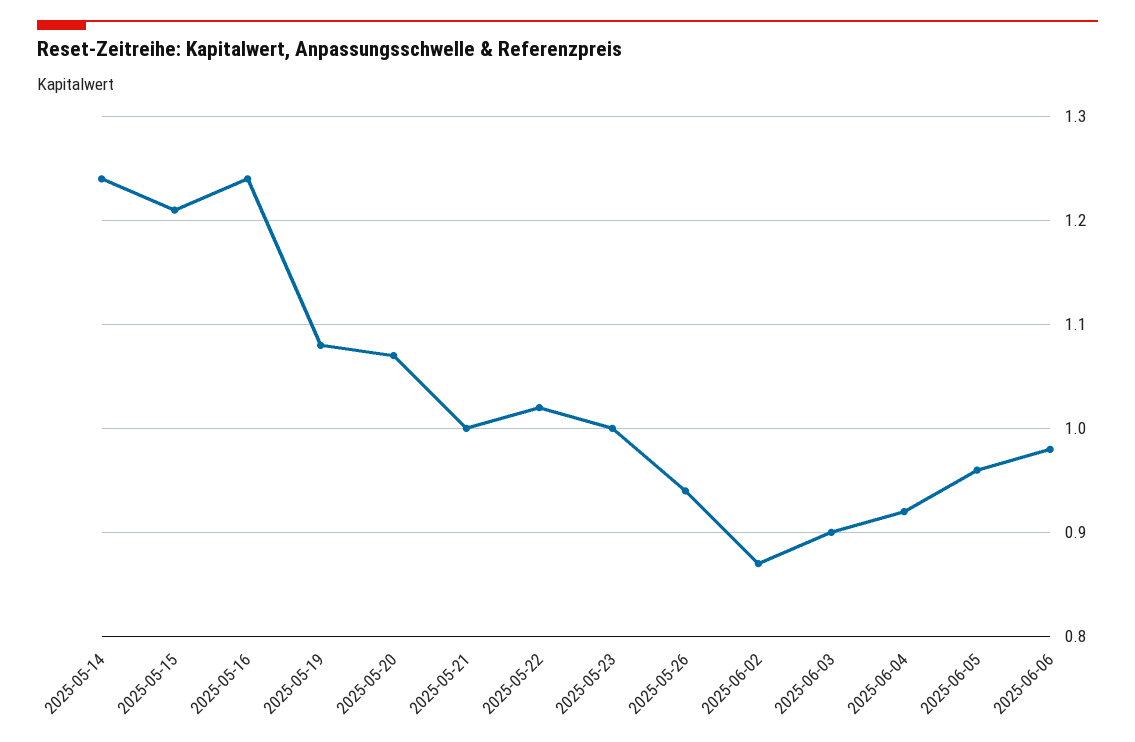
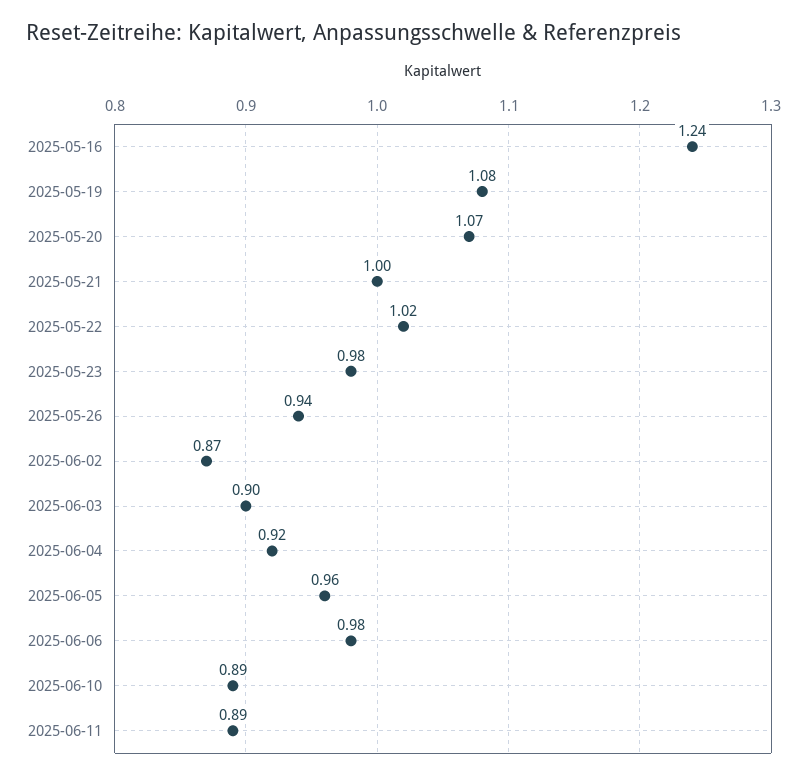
2025-05-14: 1.24 -> none
2025-05-15: 1.21 -> none
2025-05-23: 1 -> 0.98
2025-06-10: none -> 0.89
2025-06-11: none -> 0.89

